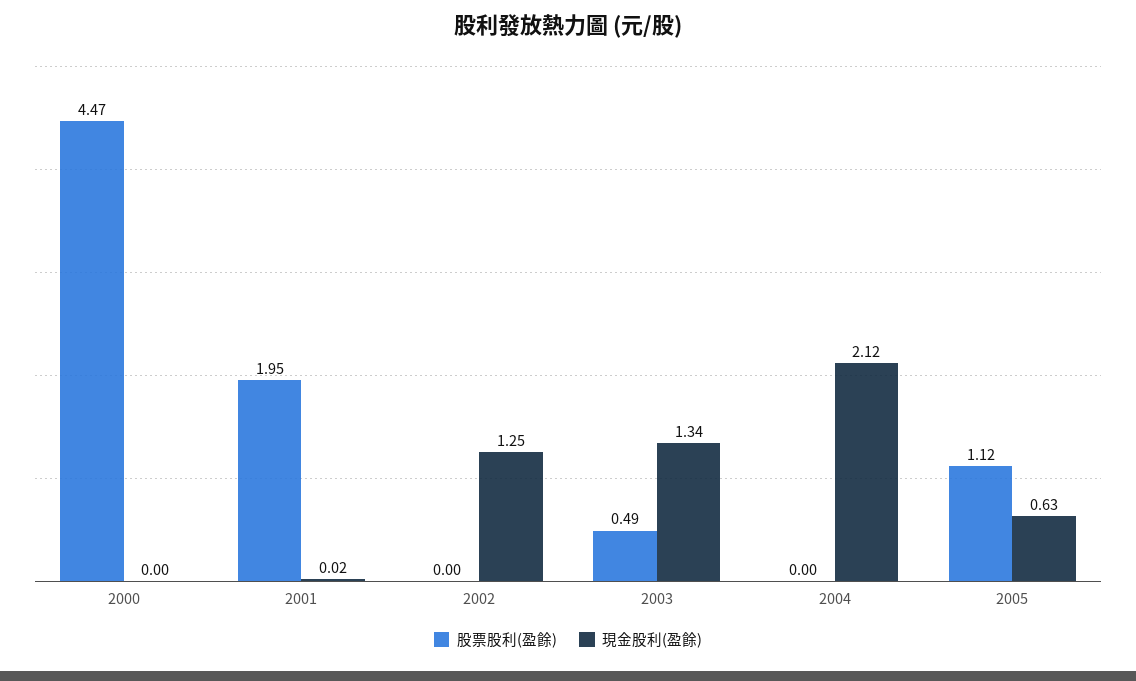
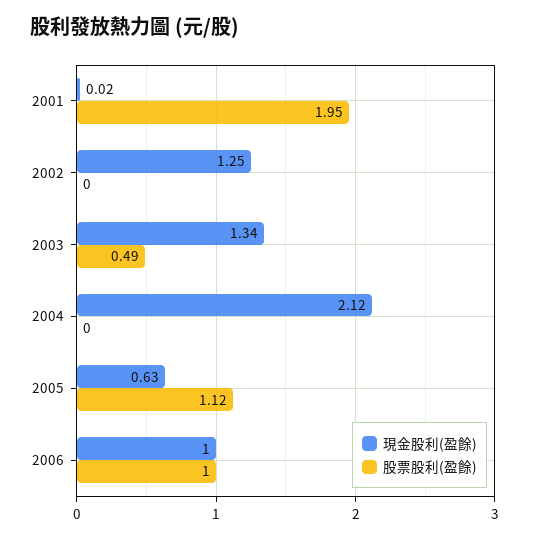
股票股利(盈餘), 2000: 4.47 -> none
現金股利(盈餘), 2000: 0 -> none
現金股利(盈餘), 2006: none -> 1
股票股利(盈餘), 2006: none -> 1

